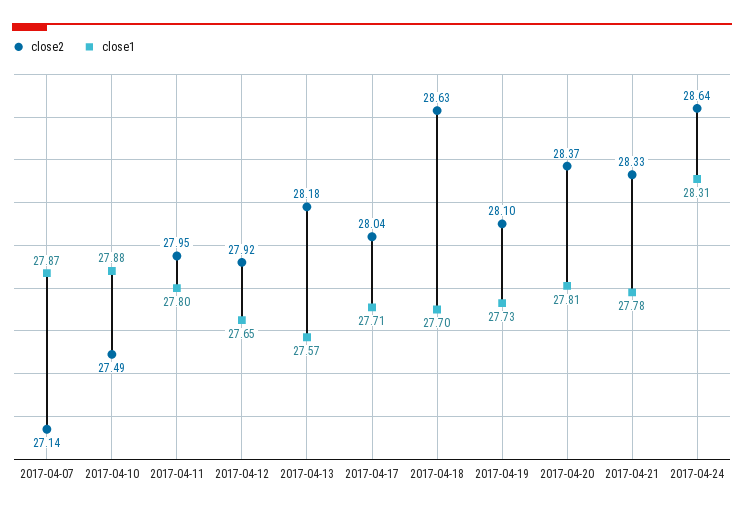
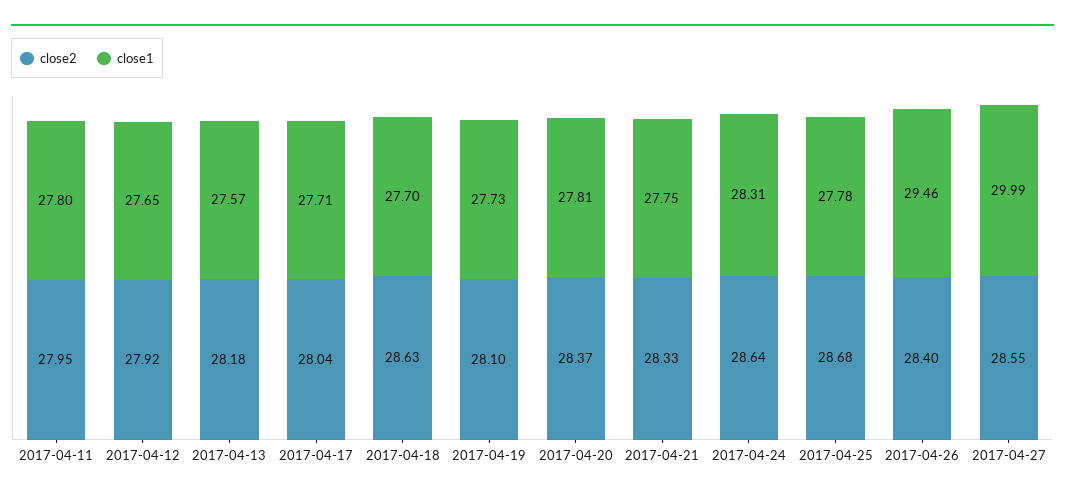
close2, 2017-04-07: 27.14 -> none
close1, 2017-04-07: 27.87 -> none
close2, 2017-04-10: 27.49 -> none
close1, 2017-04-10: 27.88 -> none
close1, 2017-04-21: 27.78 -> 27.75
close2, 2017-04-25: none -> 28.68
close1, 2017-04-25: none -> 27.78
close2, 2017-04-26: none -> 28.4
close1, 2017-04-26: none -> 29.46
close2, 2017-04-27: none -> 28.55
close1, 2017-04-27: none -> 29.99

